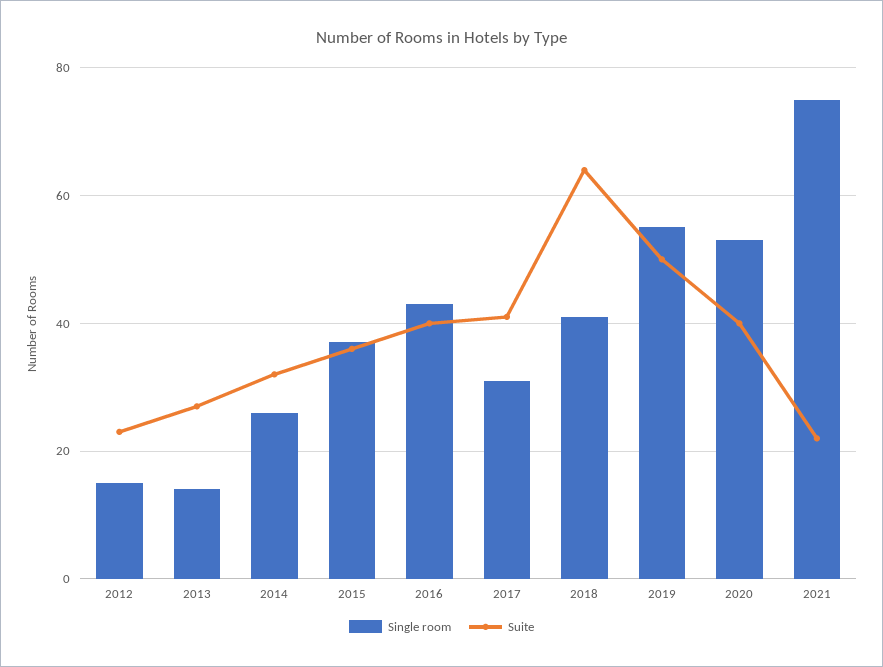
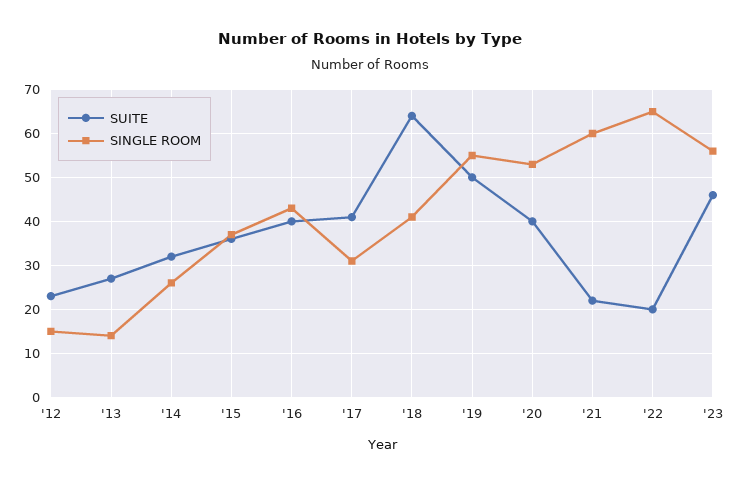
Single room, 2021: 75 -> 60
Suite, '22: none -> 20
Single room, '22: none -> 65
Suite, '23: none -> 45
Single room, '23: none -> 55

